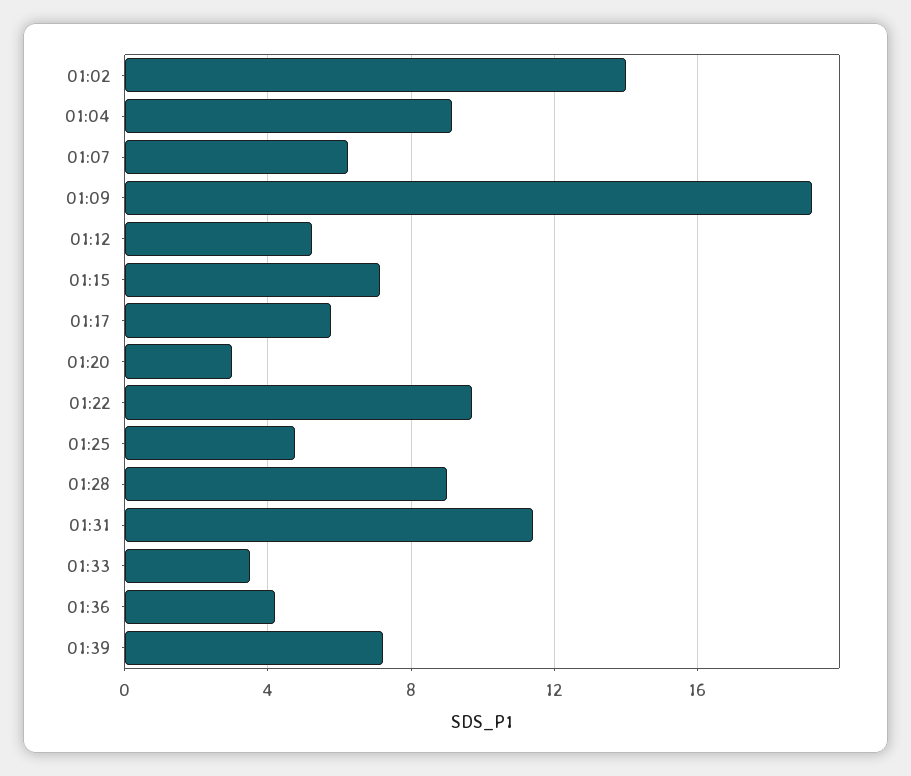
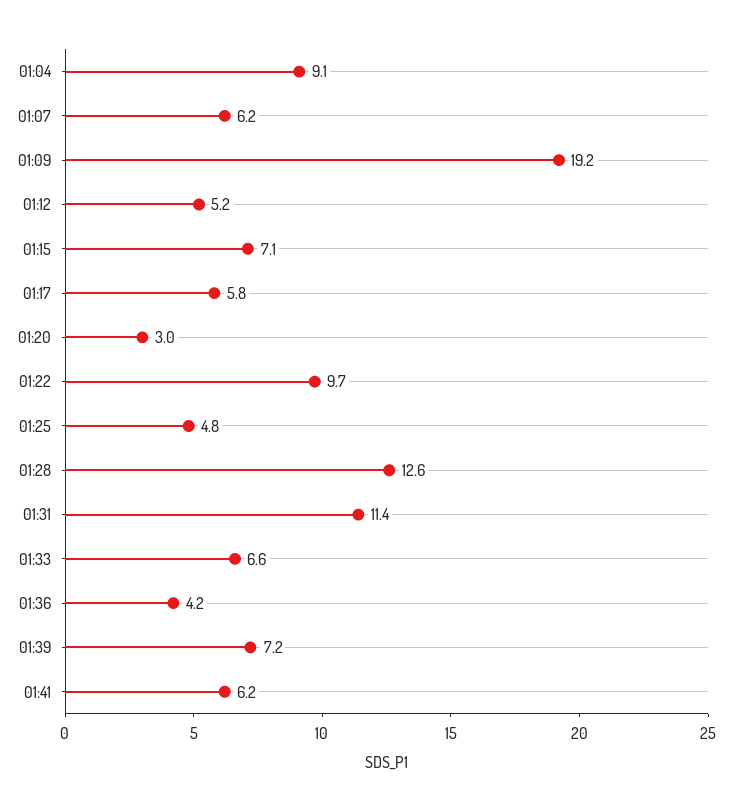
01:02: 14 -> none
01:28: 9 -> 12.6
01:33: 3.5 -> 6.6
01:41: none -> 6.2

